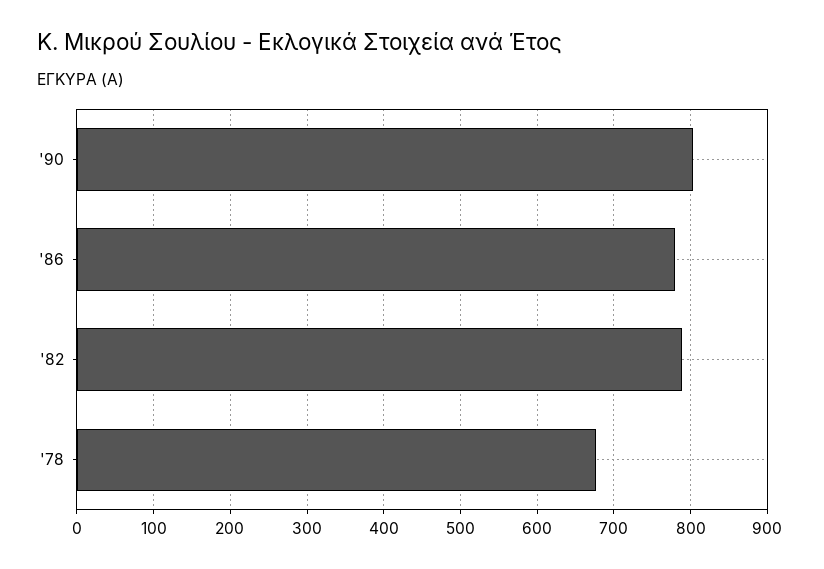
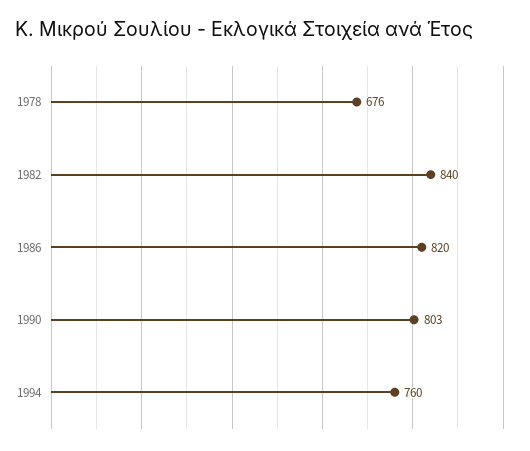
'86: 780 -> 820
'82: 790 -> 840
1994: none -> 760

